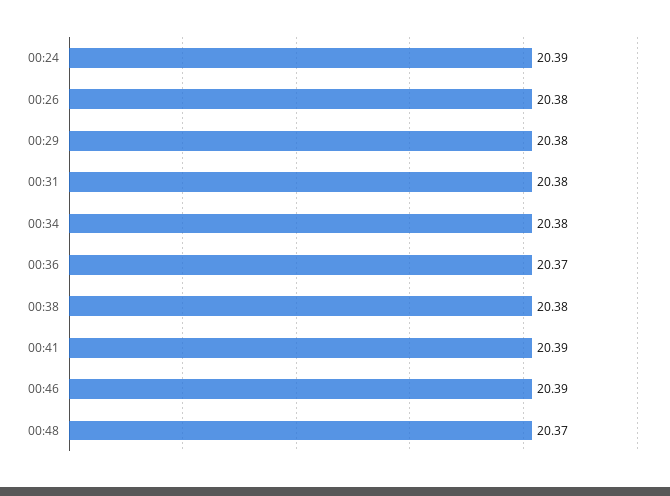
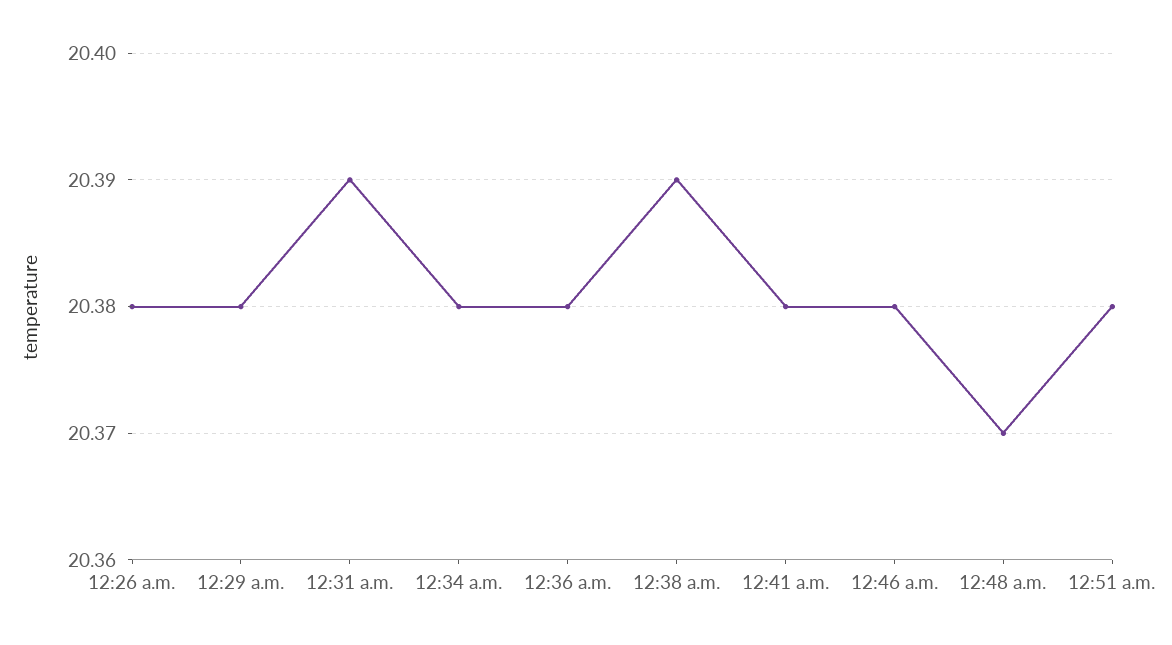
00:24: 20.39 -> none
00:31: 20.38 -> 20.39
00:36: 20.37 -> 20.38
00:38: 20.38 -> 20.39
00:41: 20.39 -> 20.38
00:46: 20.39 -> 20.38
12:51 a.m.: none -> 20.38

